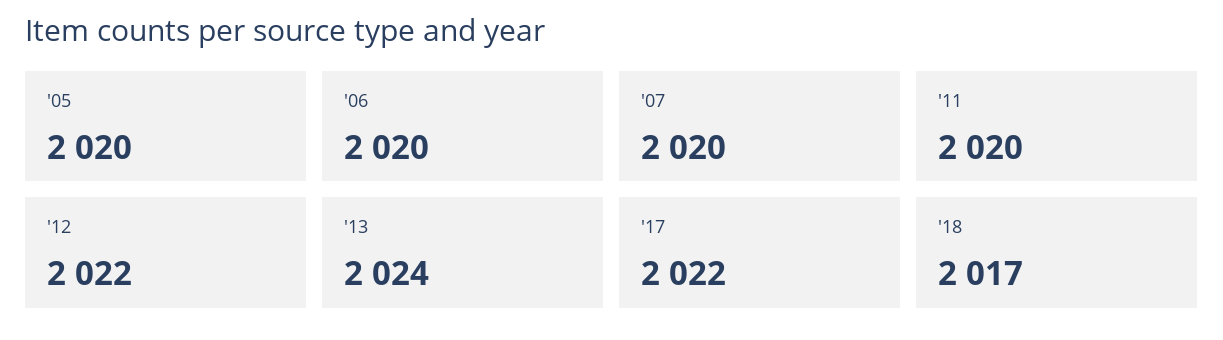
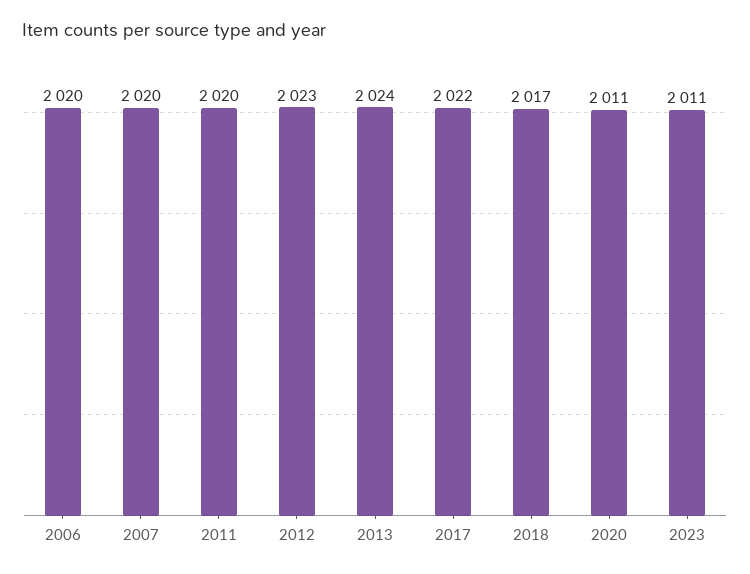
'05: 2020 -> none
'12: 2022 -> 2023
2020: none -> 2011
2023: none -> 2011

